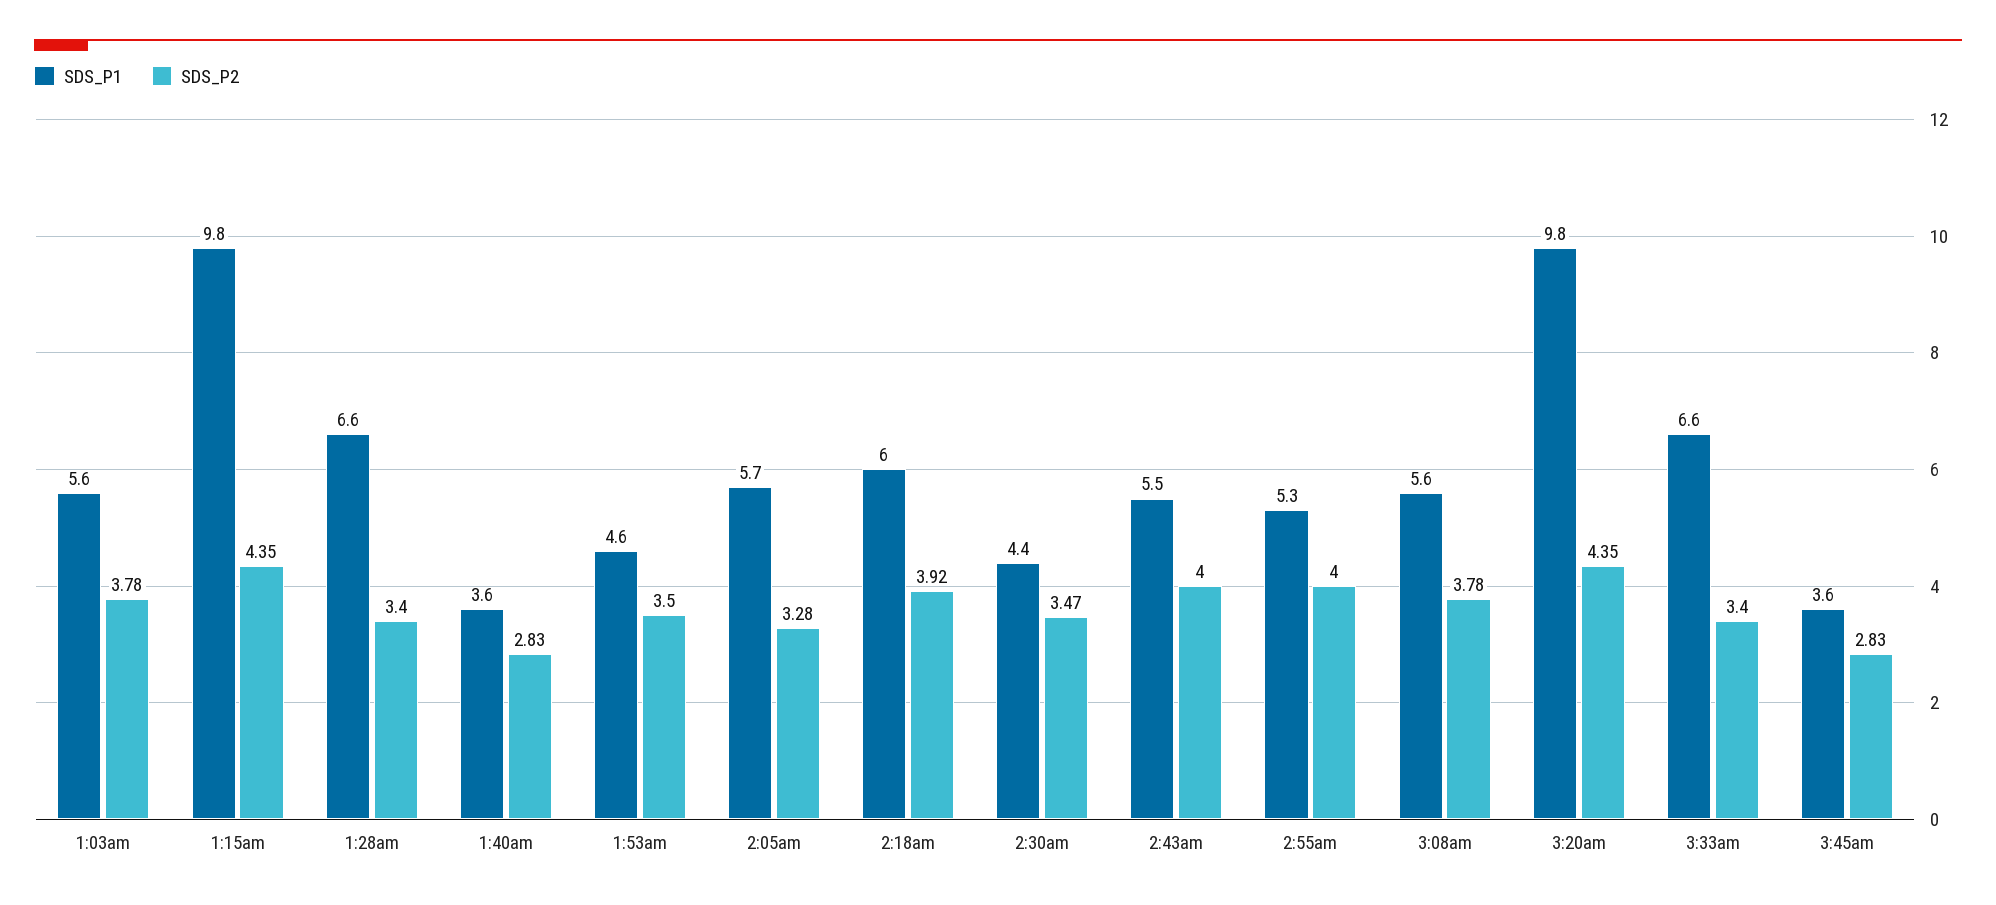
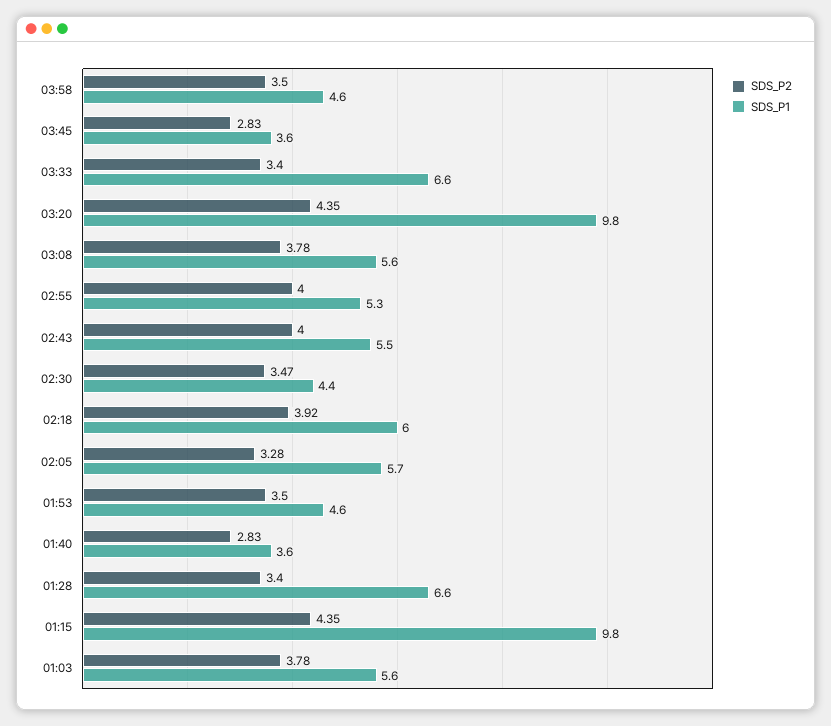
SDS_P2, 03:58: none -> 3.5
SDS_P1, 03:58: none -> 4.6

